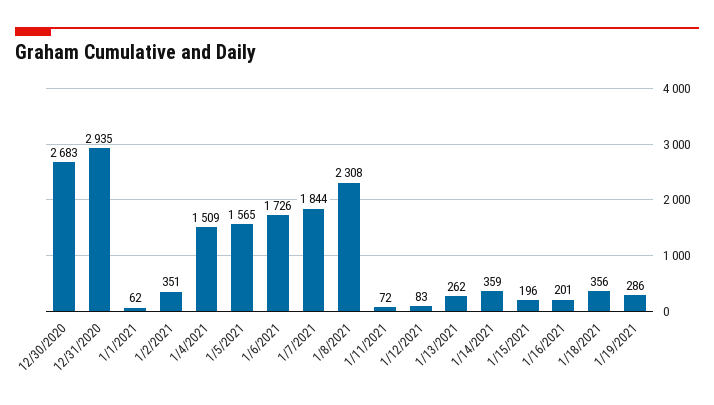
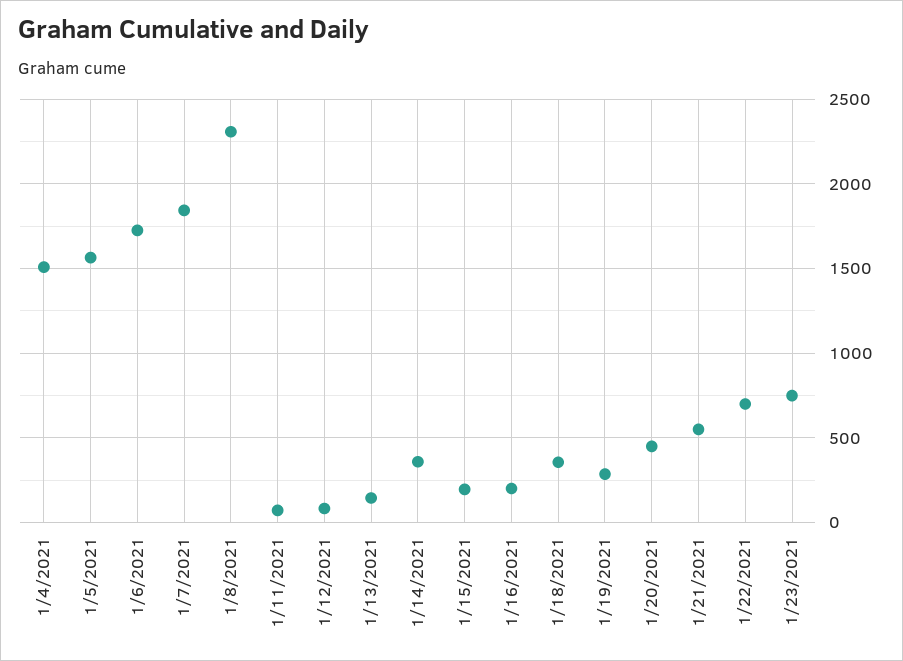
12/30/2020: 2683 -> none
12/31/2020: 2935 -> none
1/1/2021: 62 -> none
1/2/2021: 351 -> none
1/13/2021: 262 -> 150
1/20/2021: none -> 450
1/21/2021: none -> 550
1/22/2021: none -> 700
1/23/2021: none -> 750

